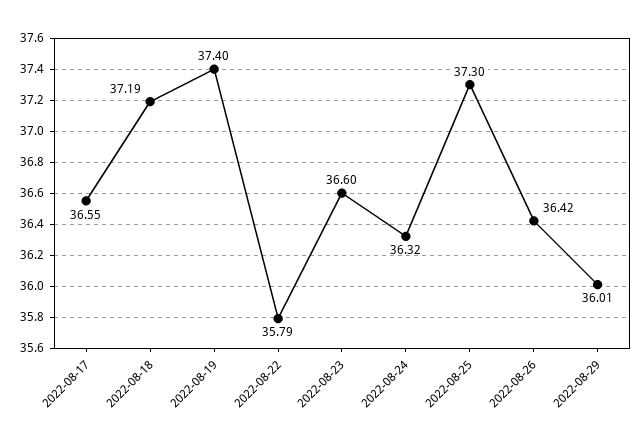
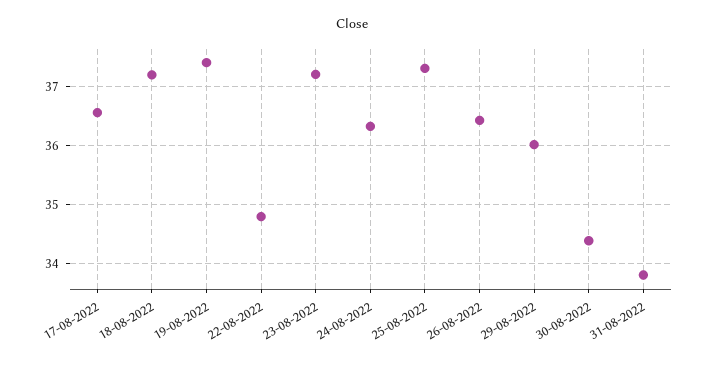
2022-08-22: 35.79 -> 34.8
2022-08-23: 36.6 -> 37.2
30-08-2022: none -> 34.4
31-08-2022: none -> 33.8

